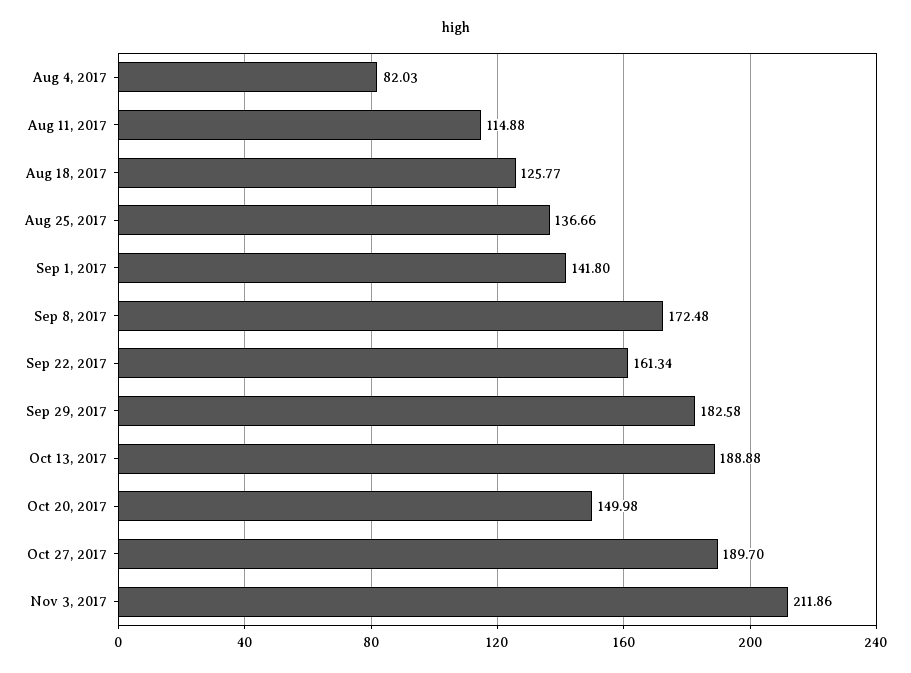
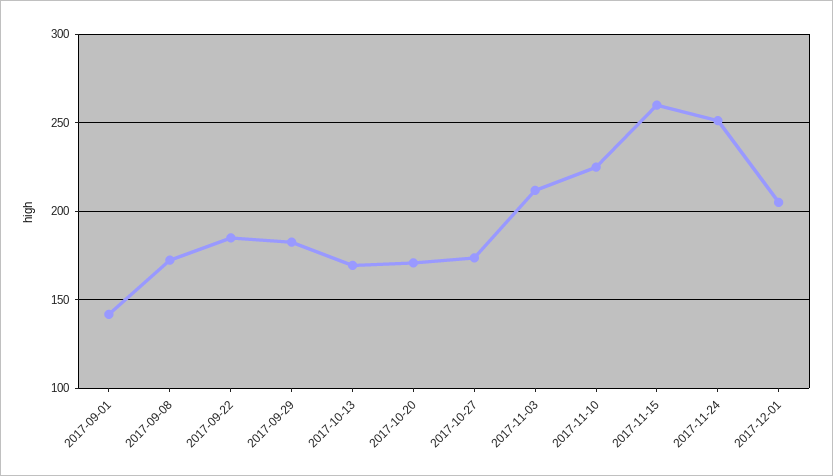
Aug 4, 2017: 82.03 -> none
Aug 11, 2017: 114.88 -> none
Aug 18, 2017: 125.77 -> none
Aug 25, 2017: 136.66 -> none
Sep 22, 2017: 161.34 -> 185
Oct 13, 2017: 188.88 -> 170
Oct 20, 2017: 149.98 -> 170
Oct 27, 2017: 189.7 -> 175
2017-11-10: none -> 225
2017-11-15: none -> 260
2017-11-24: none -> 250
2017-12-01: none -> 205

